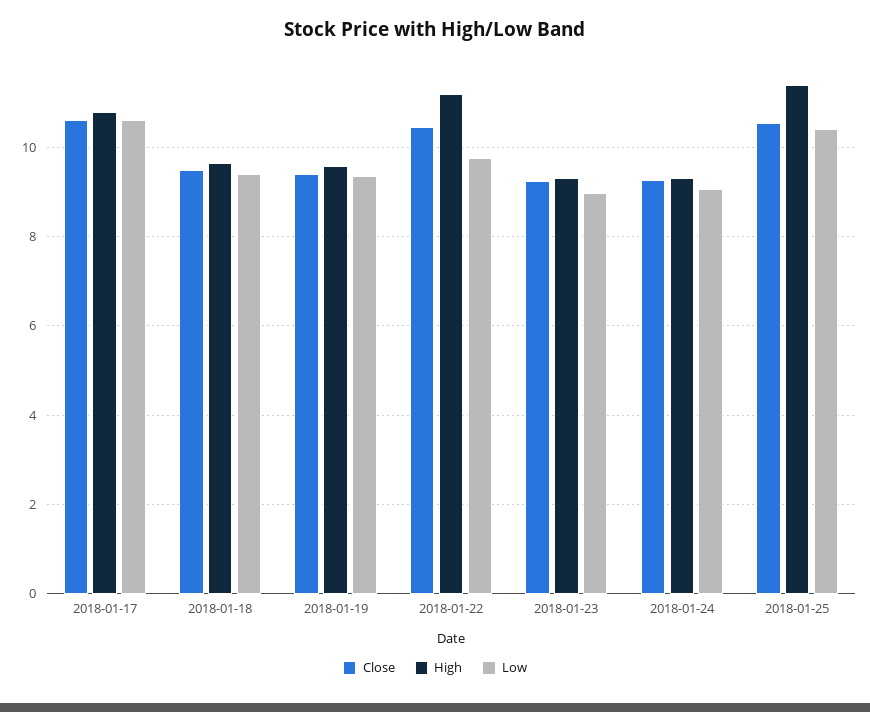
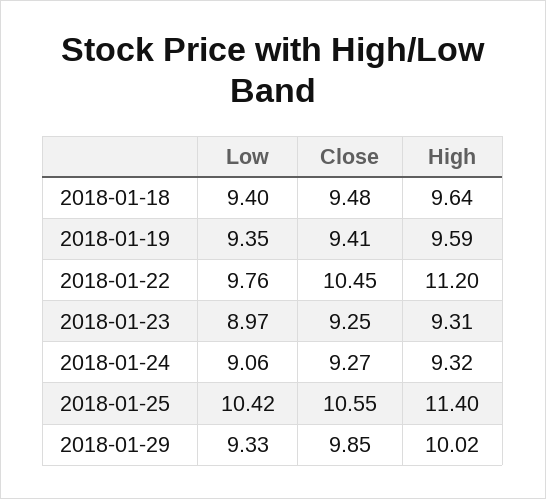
Close, 2018-01-17: 10.6 -> none
High, 2018-01-17: 10.8 -> none
Low, 2018-01-17: 10.6 -> none
Low, 2018-01-29: none -> 9.33
Close, 2018-01-29: none -> 9.85
High, 2018-01-29: none -> 10.02

